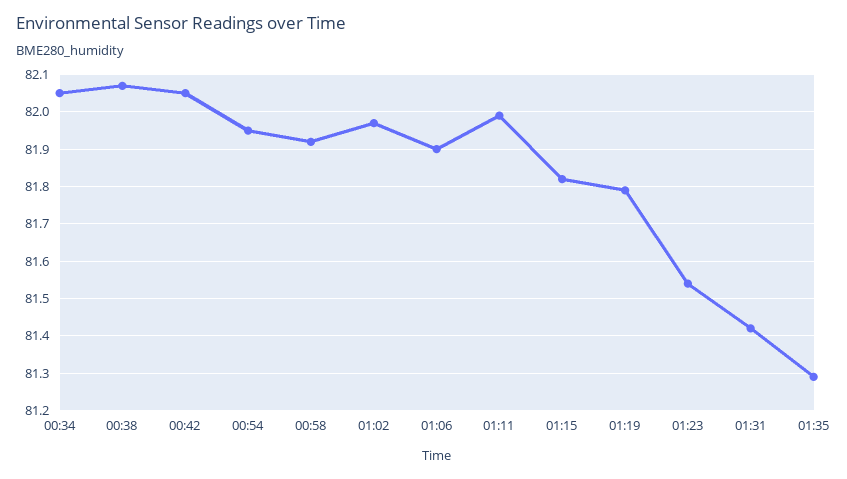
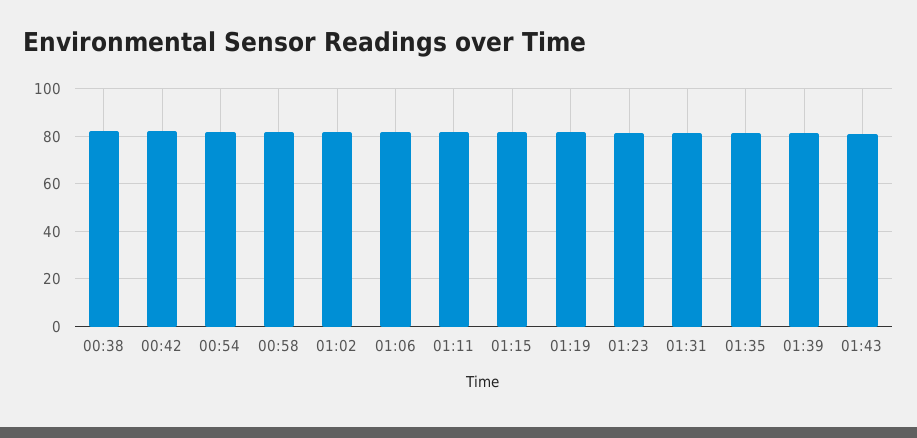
00:34: 82.05 -> none
01:39: none -> 80
01:43: none -> 80

